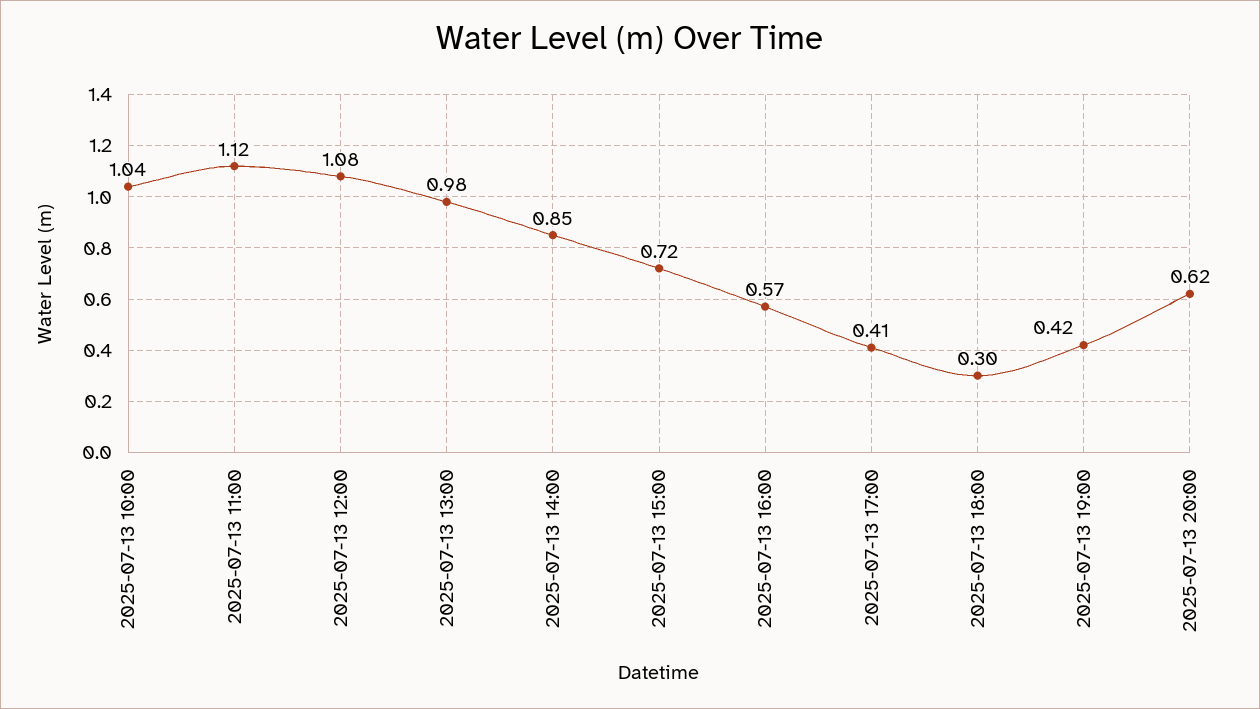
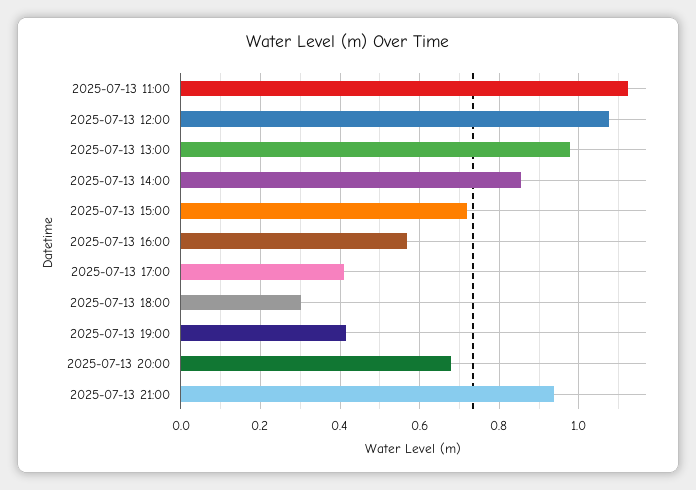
2025-07-13 10:00: 1.04 -> none
2025-07-13 20:00: 0.62 -> 0.68
2025-07-13 21:00: none -> 0.94

